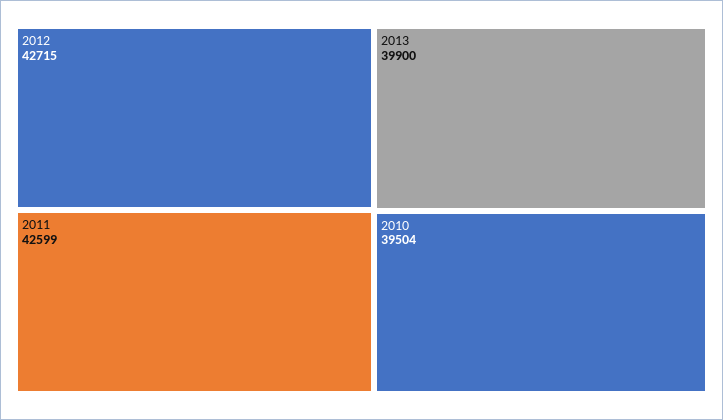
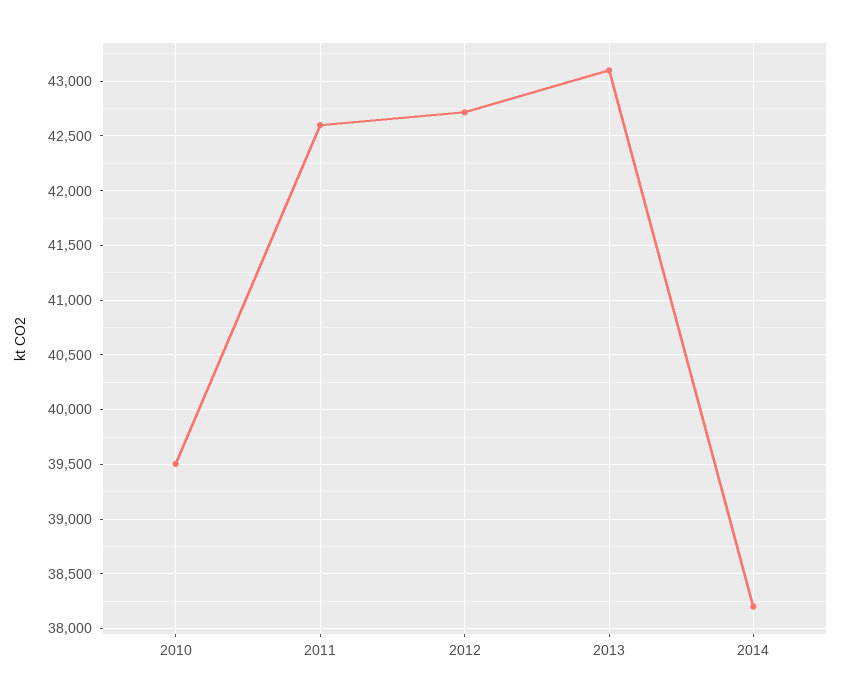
2013: 39900 -> 43100
2014: none -> 38200

